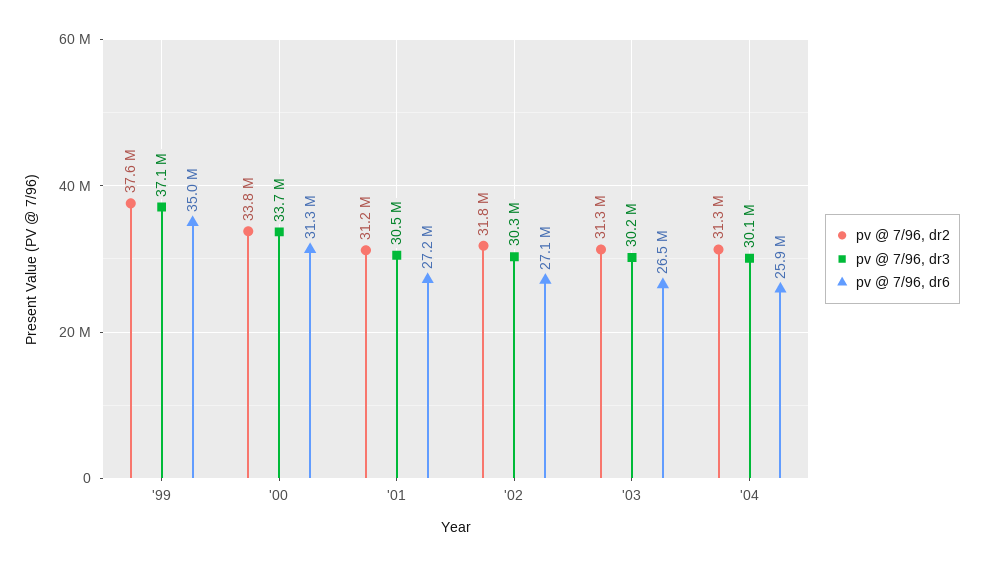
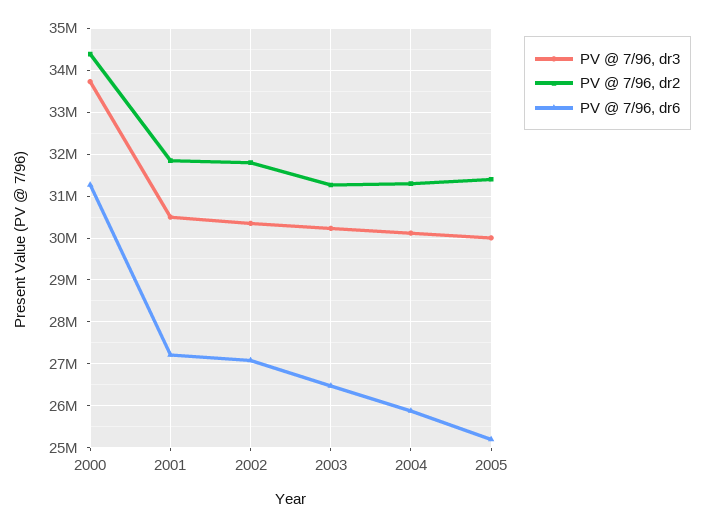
pv @ 7/96, dr2, '99: 37600000 -> none
pv @ 7/96, dr3, '99: 37100000 -> none
pv @ 7/96, dr6, '99: 35000000 -> none
pv @ 7/96, dr2, '00: 33800000 -> 34400000
pv @ 7/96, dr2, '01: 31200000 -> 31800000
pv @ 7/96, dr3, 2005: none -> 30000000
pv @ 7/96, dr2, 2005: none -> 31400000
pv @ 7/96, dr6, 2005: none -> 25200000

